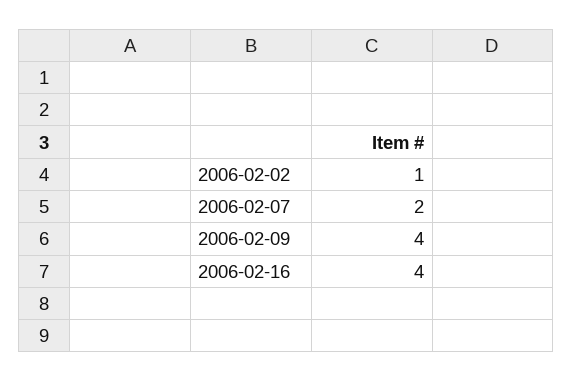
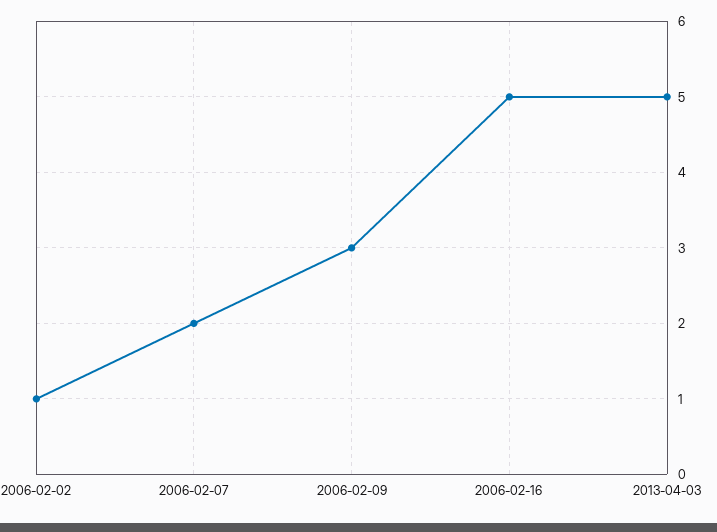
2006-02-09: 4 -> 3
2006-02-16: 4 -> 5
2013-04-03: none -> 5

